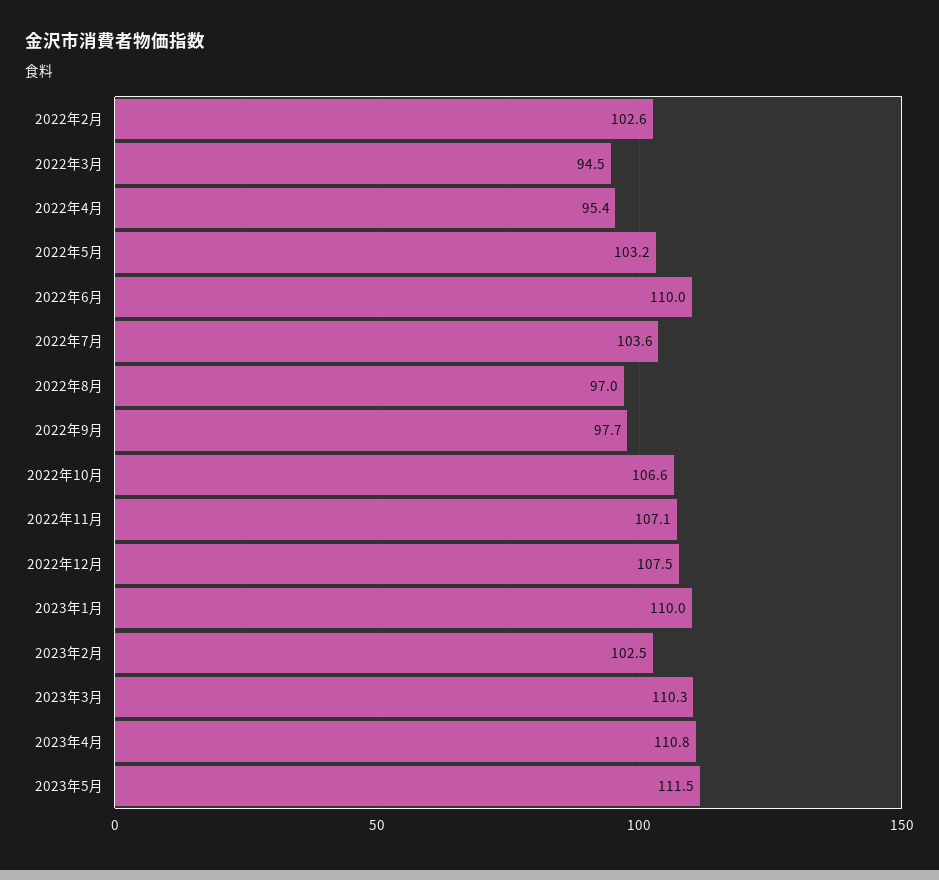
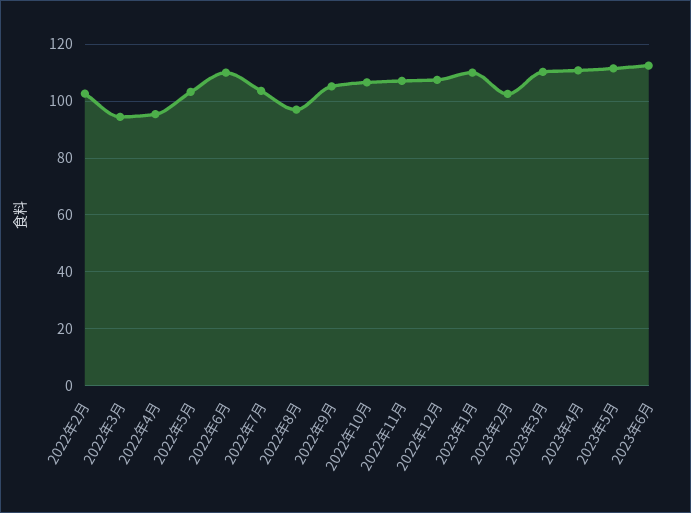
2022年9月: 97.7 -> 105
2023年6月: none -> 112.5

